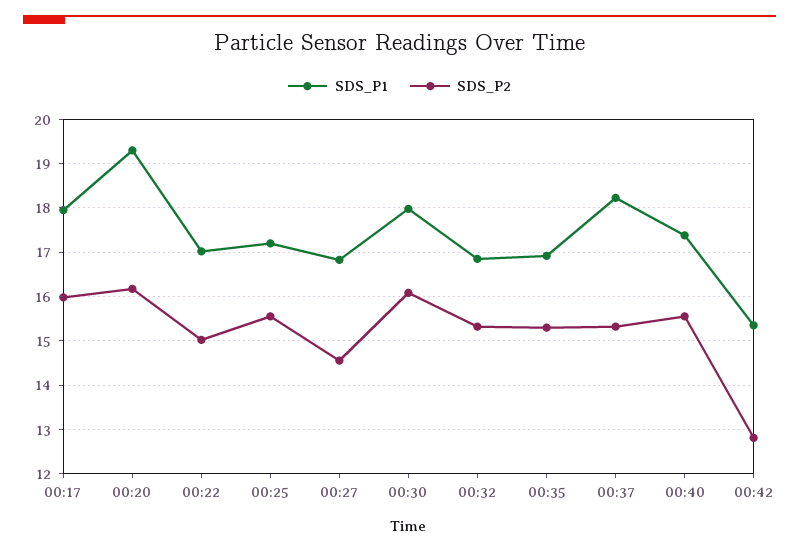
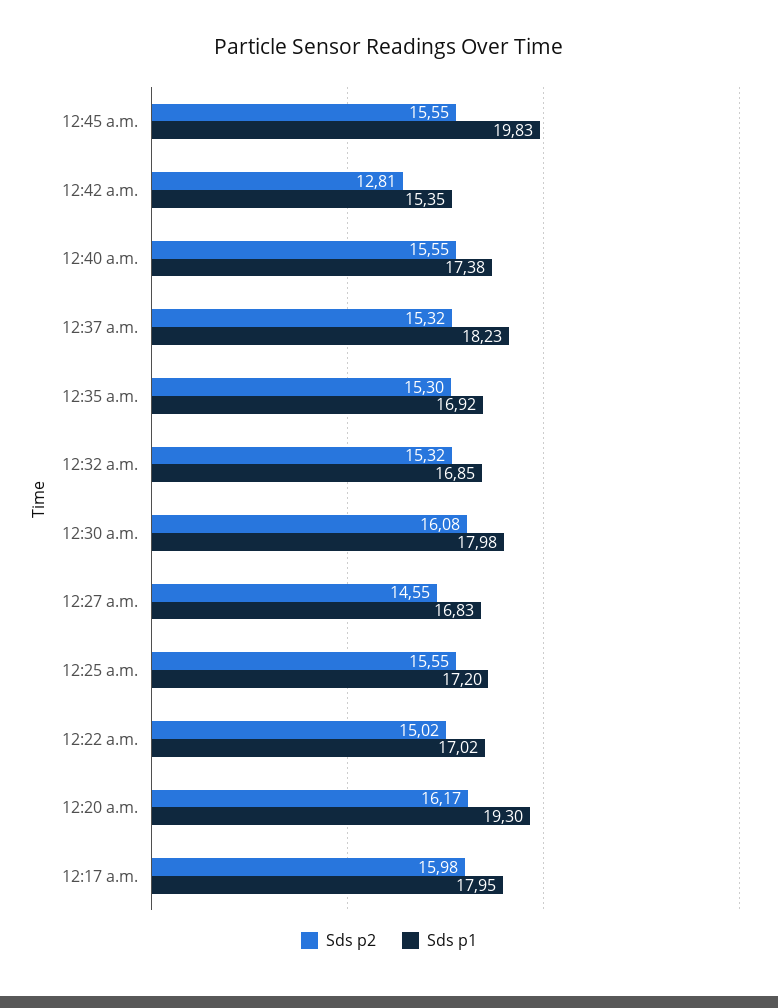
SDS_P2, 12:45 a.m.: none -> 15.55
SDS_P1, 12:45 a.m.: none -> 19.83

